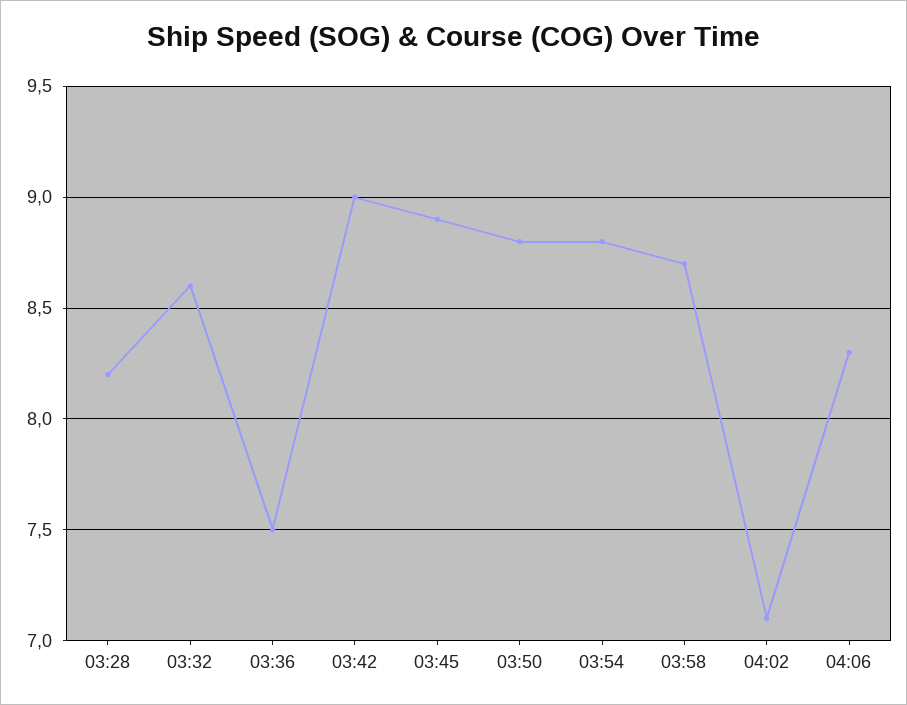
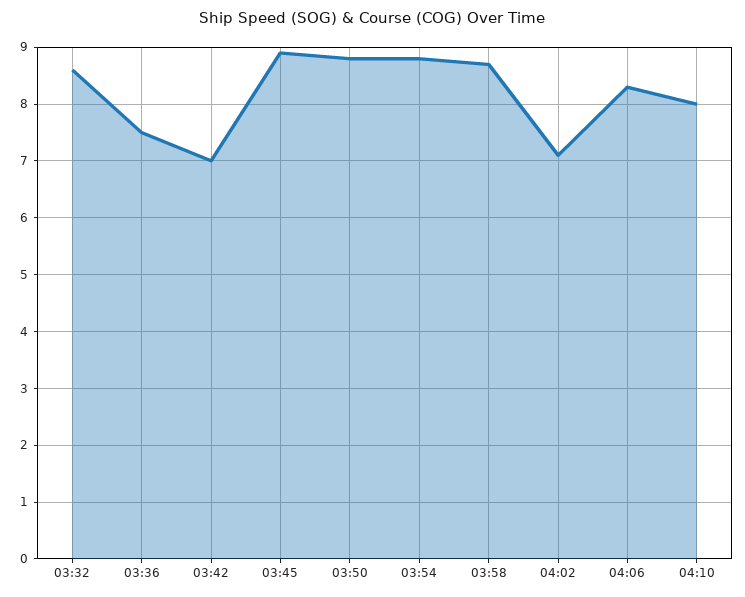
03:28: 8.2 -> none
03:42: 9 -> 7
04:10: none -> 8

